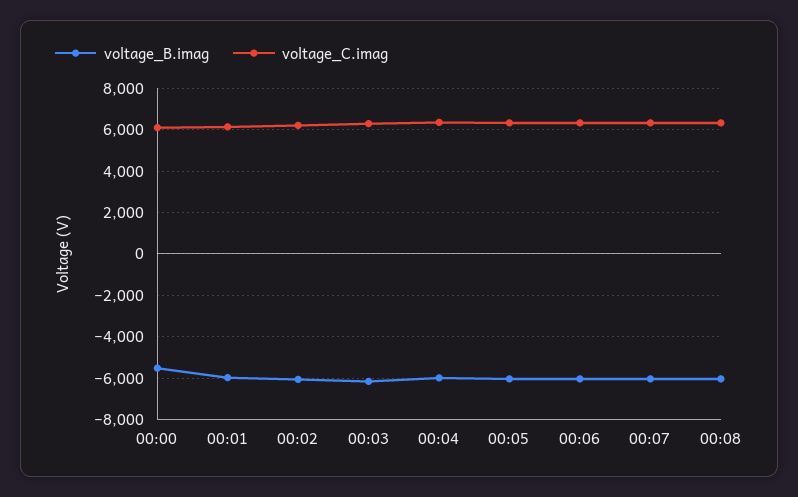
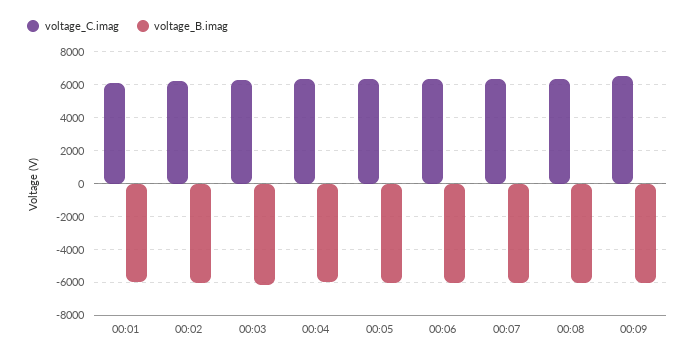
voltage_B.imag, 00:00: -5500 -> none
voltage_C.imag, 00:00: 6000 -> none
voltage_C.imag, 00:09: none -> 6500
voltage_B.imag, 00:09: none -> -6000

